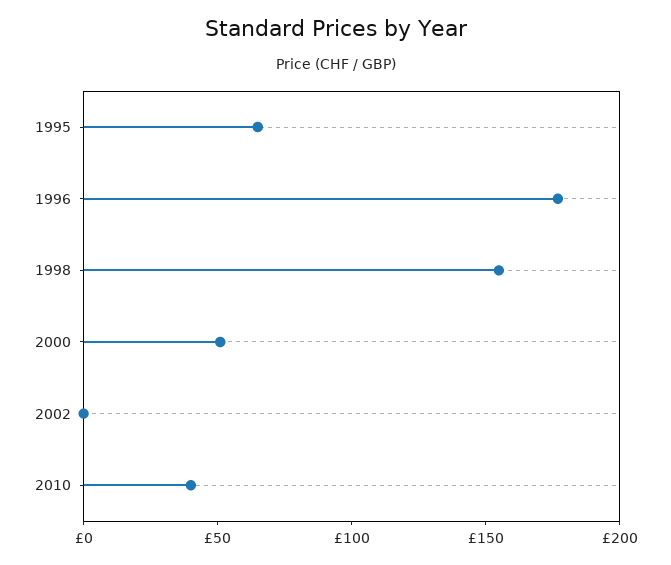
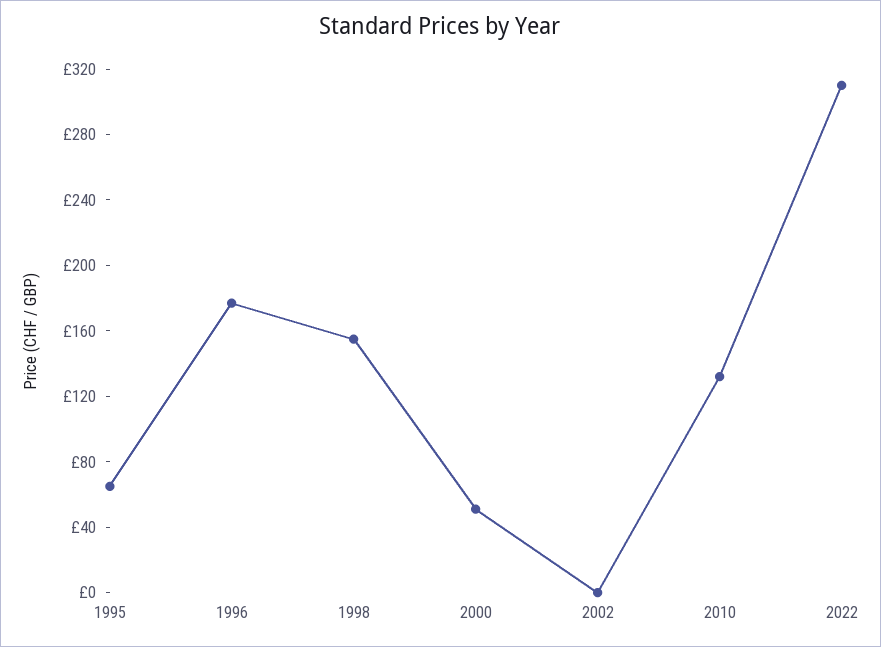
2010: 40 -> 130
2022: none -> 310

